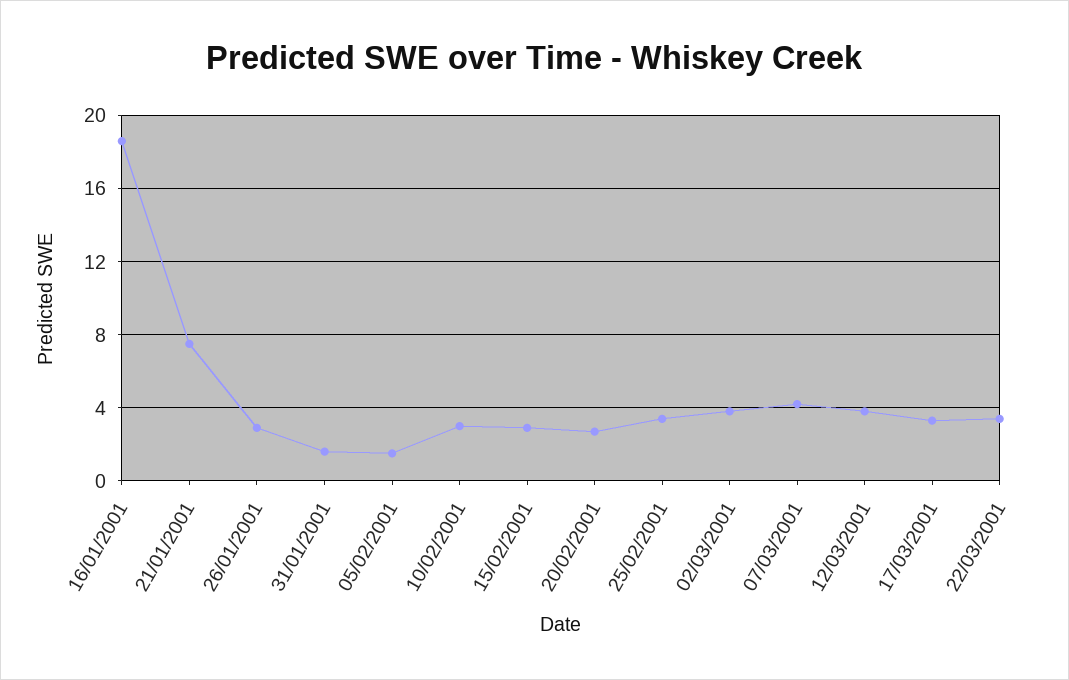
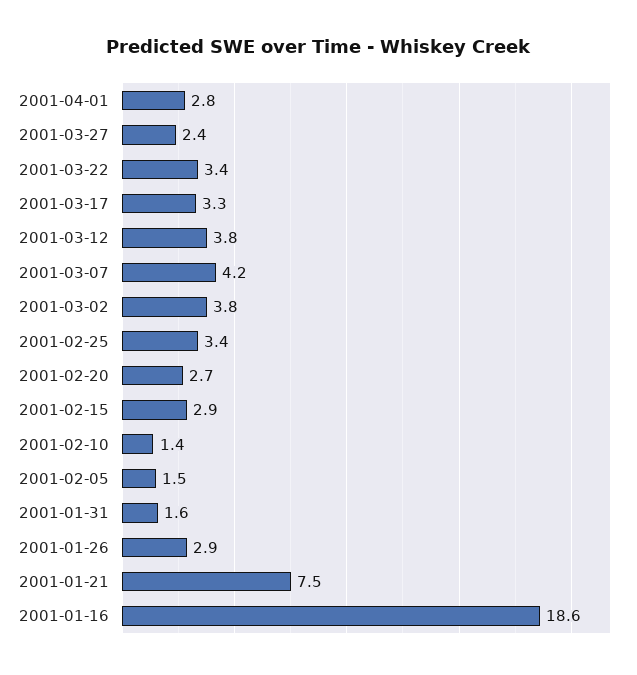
10/02/2001: 3 -> 1.4
2001-04-01: none -> 2.8
2001-03-27: none -> 2.4

